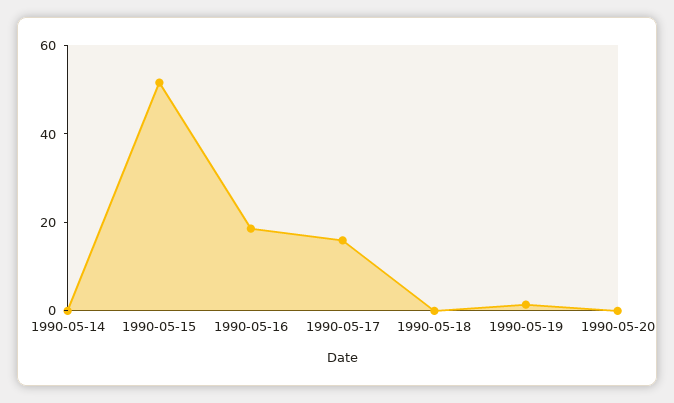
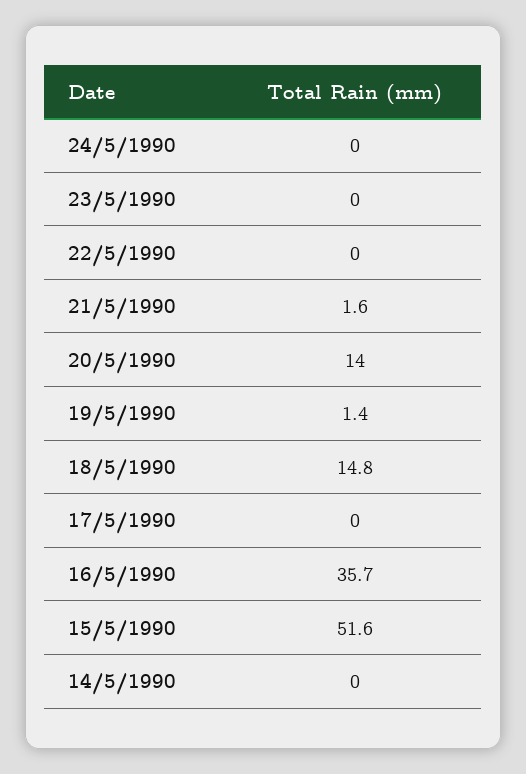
1990-05-16: 20 -> 35.7
1990-05-17: 15 -> 0
1990-05-18: 0 -> 14.8
1990-05-20: 0 -> 14
24/5/1990: none -> 0
23/5/1990: none -> 0
22/5/1990: none -> 0
21/5/1990: none -> 1.6

